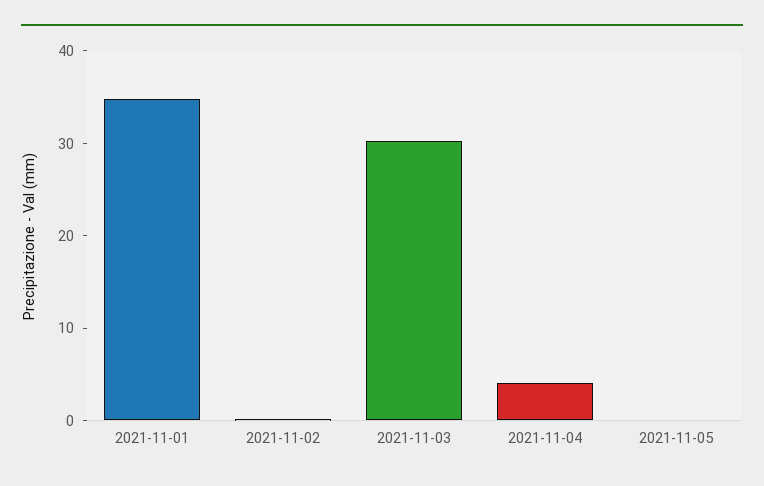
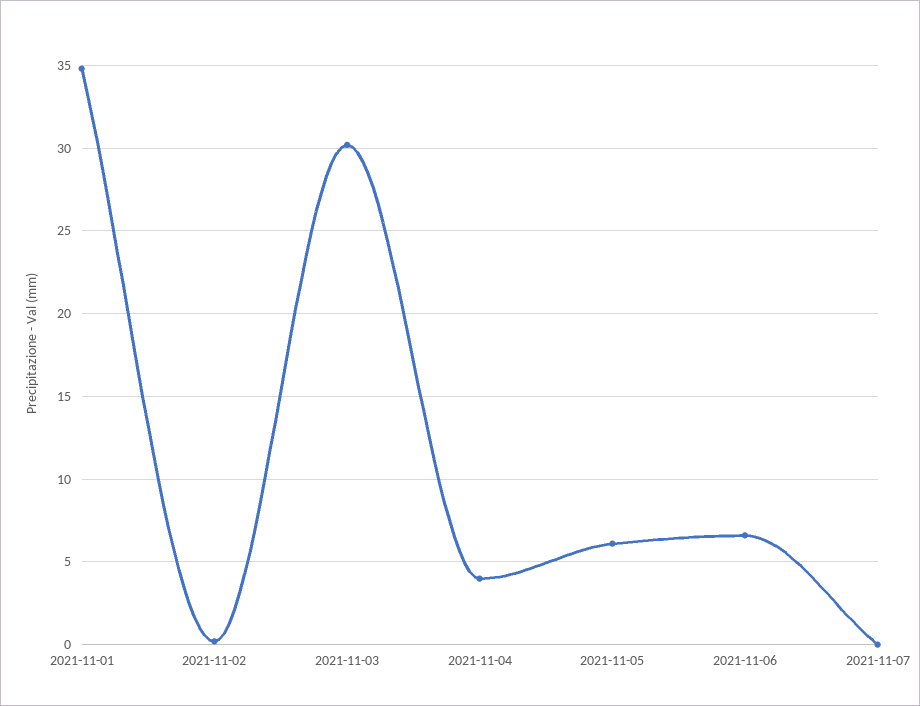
2021-11-05: 0 -> 6
2021-11-06: none -> 6.5
2021-11-07: none -> 0

